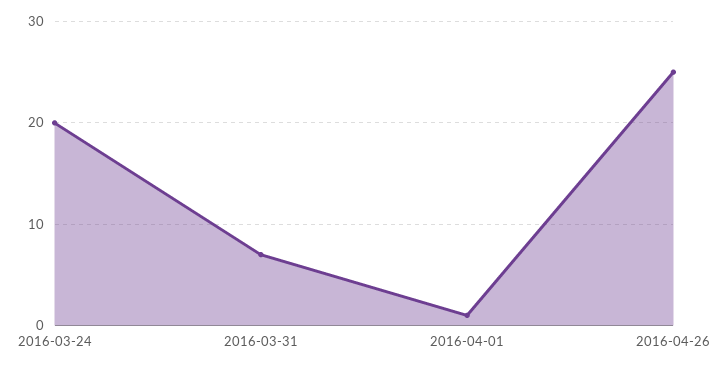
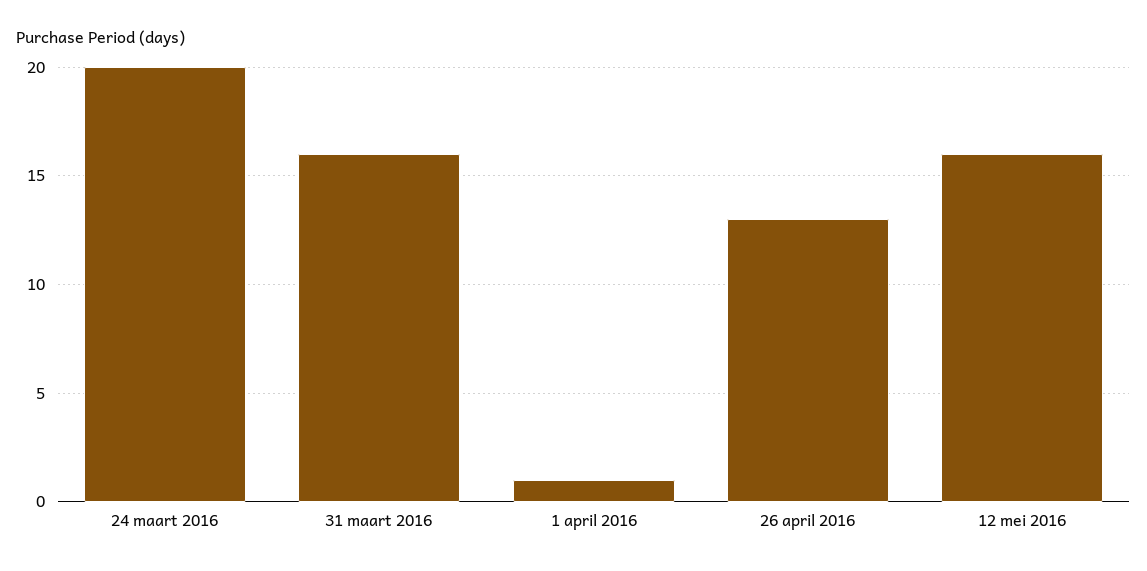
2016-03-31: 7 -> 16
2016-04-26: 25 -> 13
12 mei 2016: none -> 16

